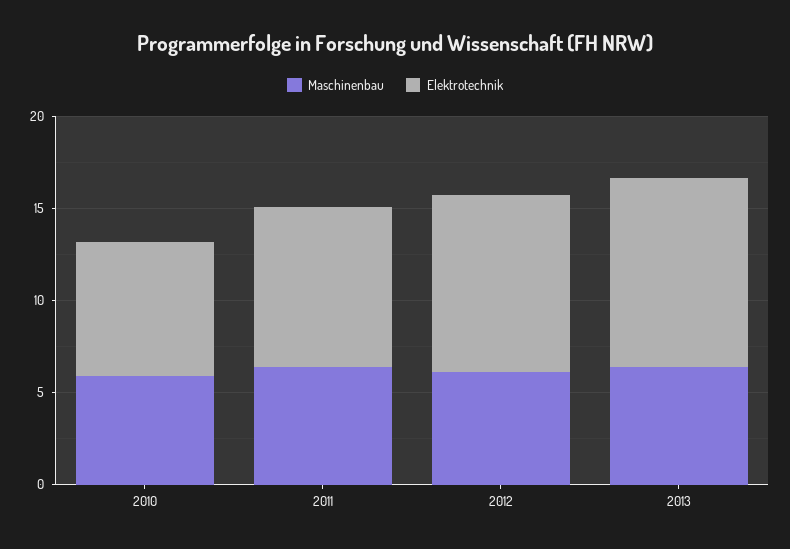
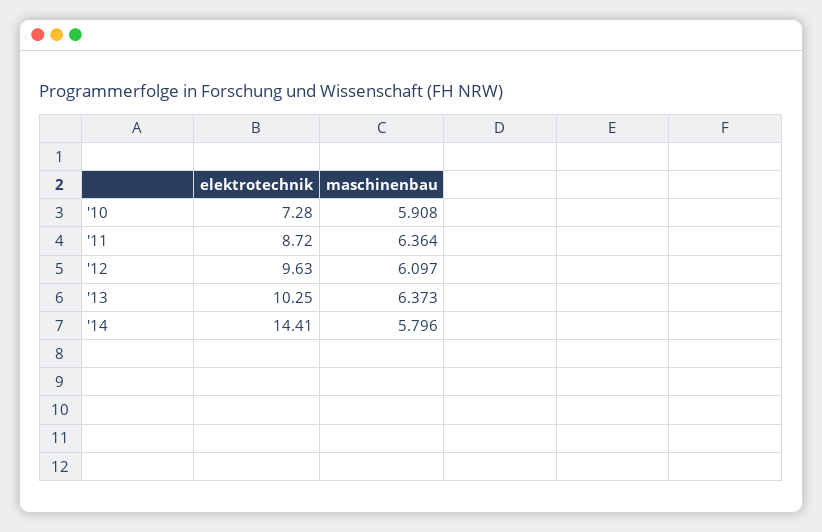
Elektrotechnik, '14: none -> 14.41
Maschinenbau, '14: none -> 5.796

